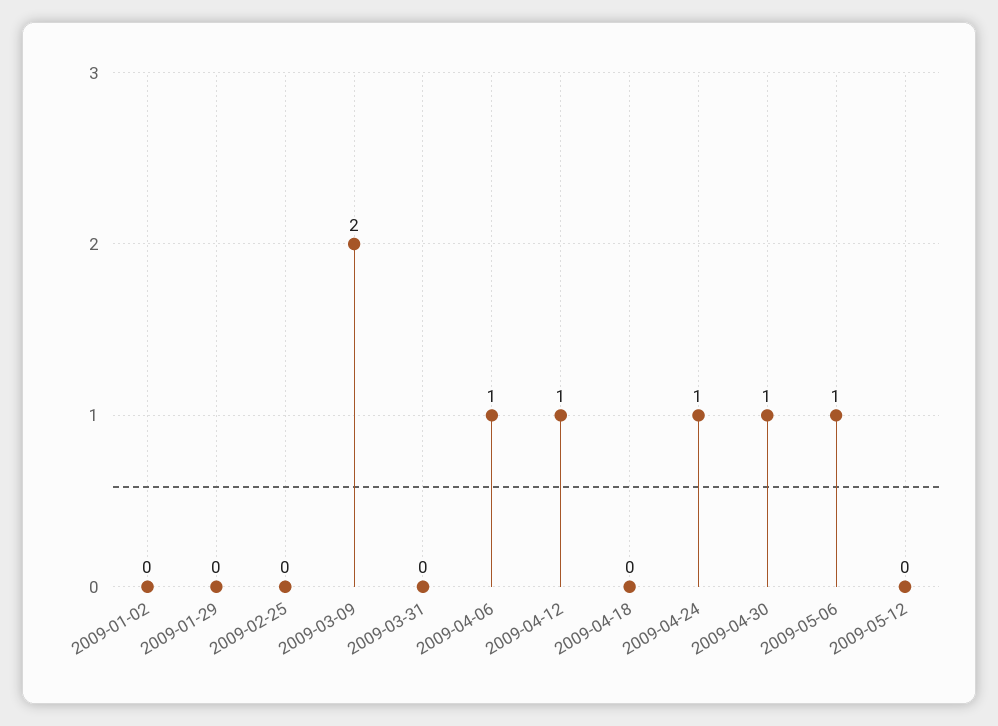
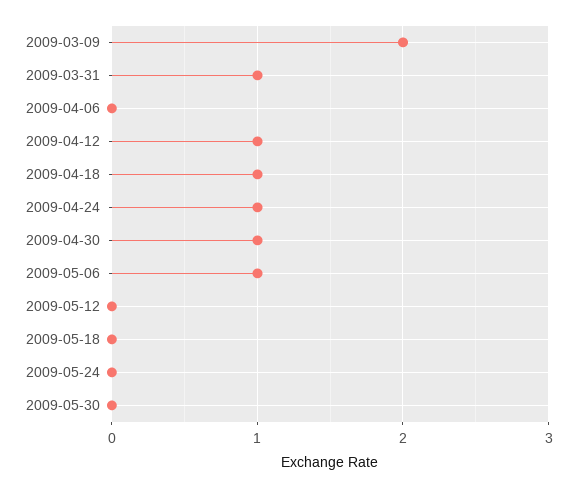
2009-01-02: 0 -> none
2009-01-29: 0 -> none
2009-02-25: 0 -> none
2009-03-31: 0 -> 1
2009-04-06: 1 -> 0
2009-04-18: 0 -> 1
2009-05-18: none -> 0
2009-05-24: none -> 0
2009-05-30: none -> 0

